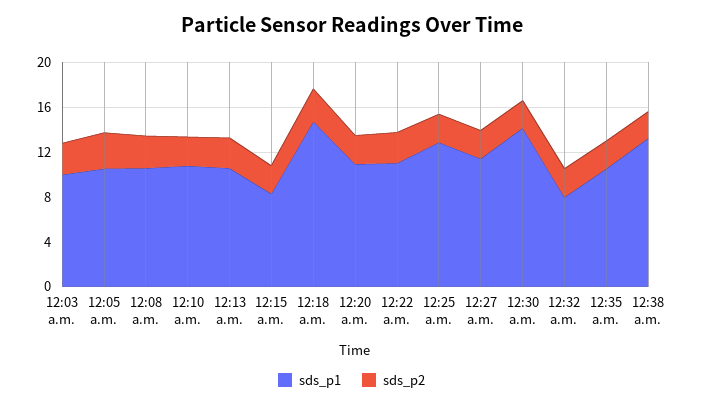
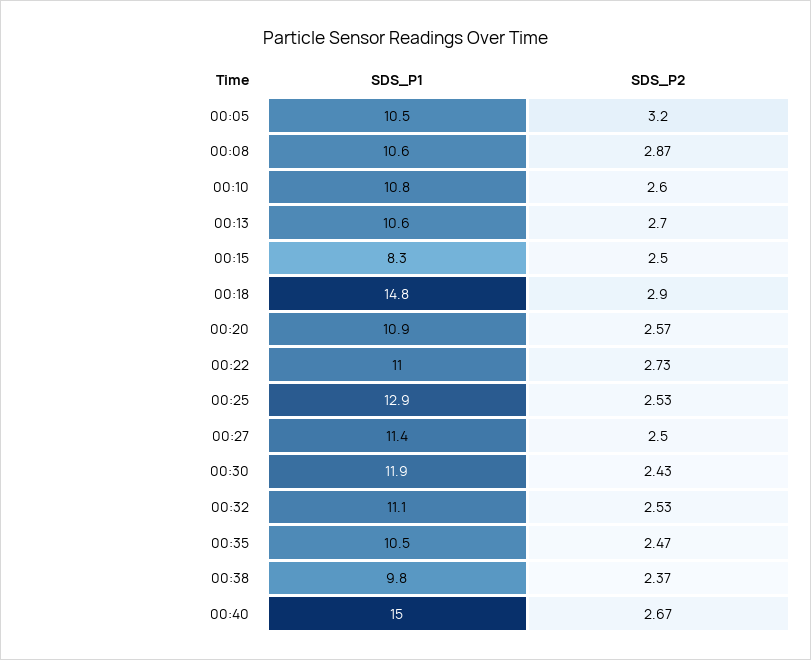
sds_p1, 12:03 a.m.: 10 -> none
sds_p2, 12:03 a.m.: 3 -> none
sds_p1, 12:30 a.m.: 14 -> 11.9
sds_p1, 12:32 a.m.: 8 -> 11.1
sds_p1, 12:38 a.m.: 13 -> 9.8
sds_p1, 00:40: none -> 15
sds_p2, 00:40: none -> 2.67

